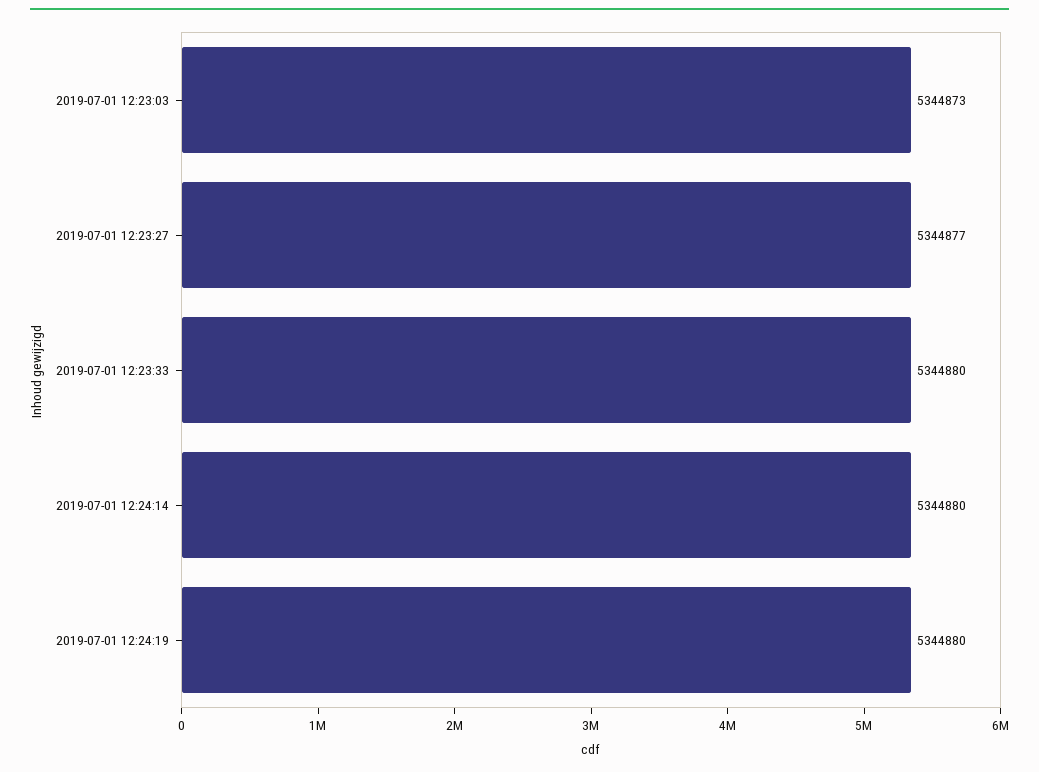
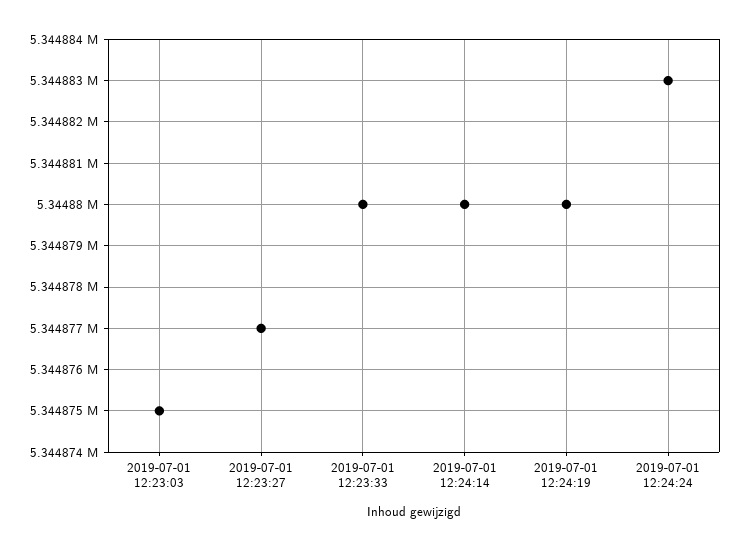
2019-07-01 12:23:03: 5344873 -> 5344875
2019-07-01 12:24:24: none -> 5344883

